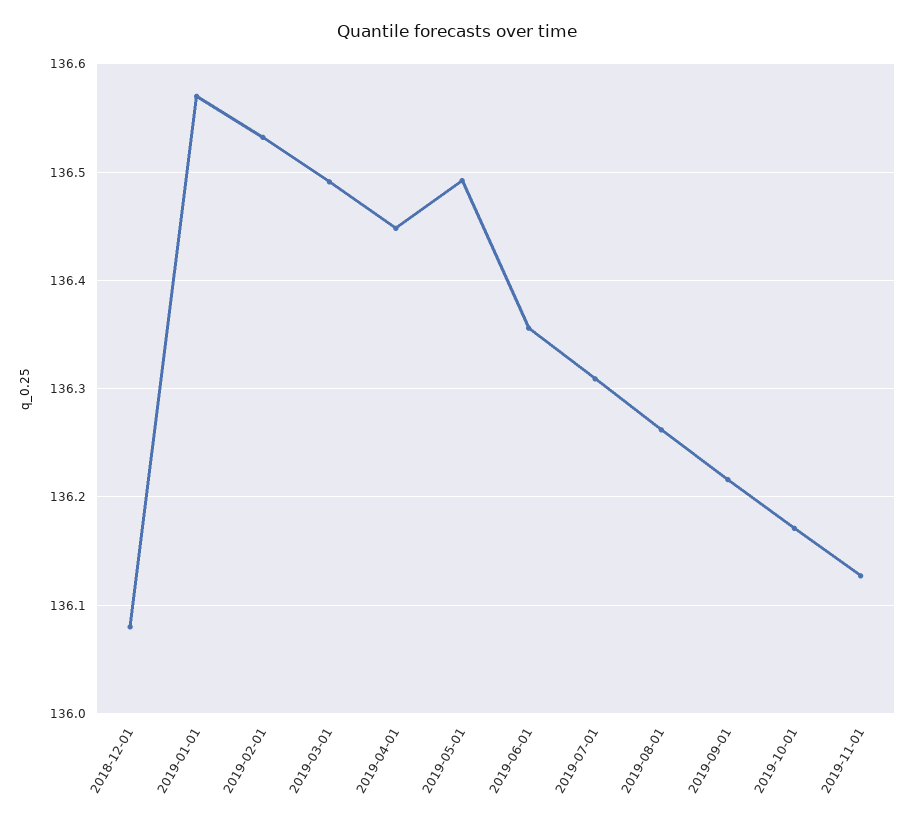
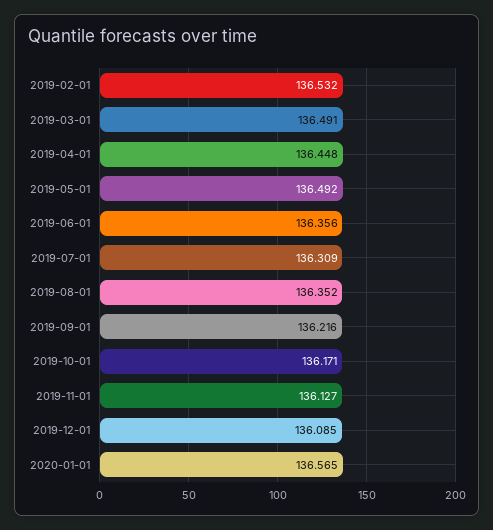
2018-12-01: 136.08 -> none
2019-01-01: 136.57 -> none
2019-08-01: 136.26 -> 136.352
2019-12-01: none -> 136.085
2020-01-01: none -> 136.565

